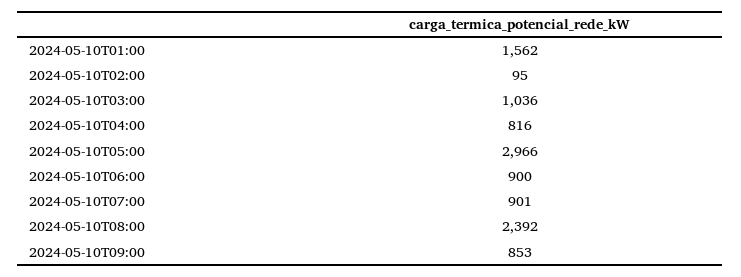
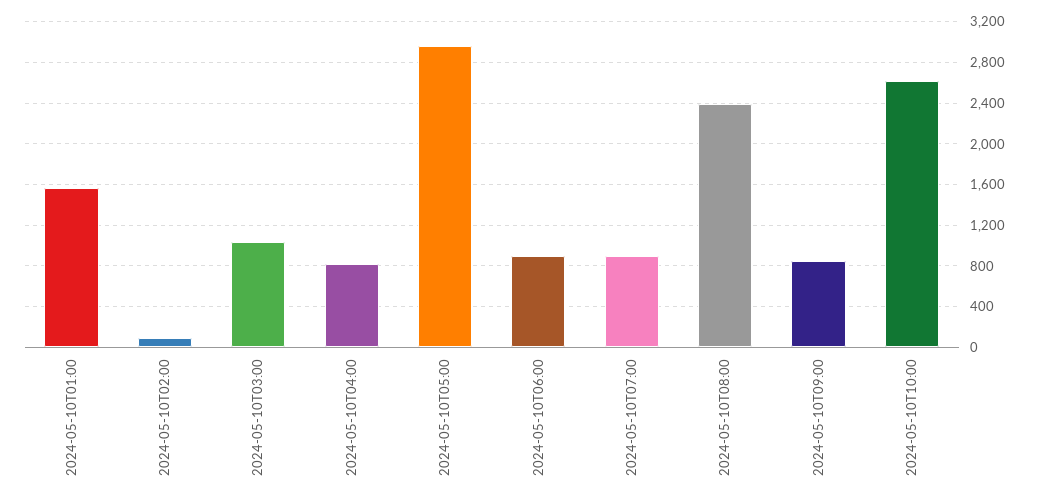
2024-05-10T10:00: none -> 2600

